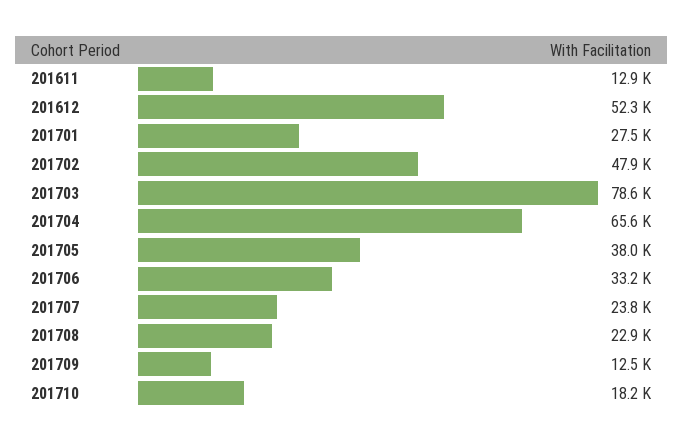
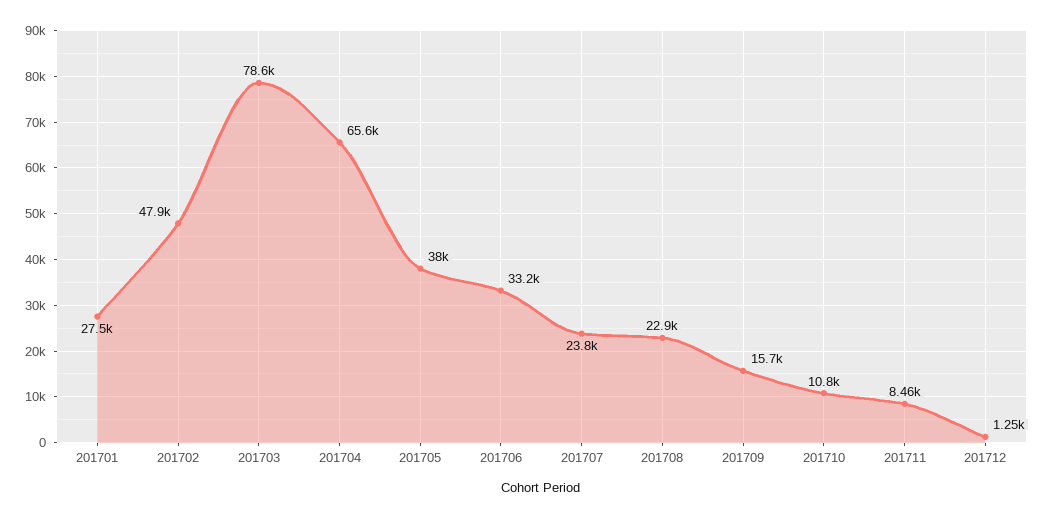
201611: 12900 -> none
201612: 52300 -> none
201709: 12500 -> 15700
201710: 18200 -> 10800
201711: none -> 8460
201712: none -> 1250

